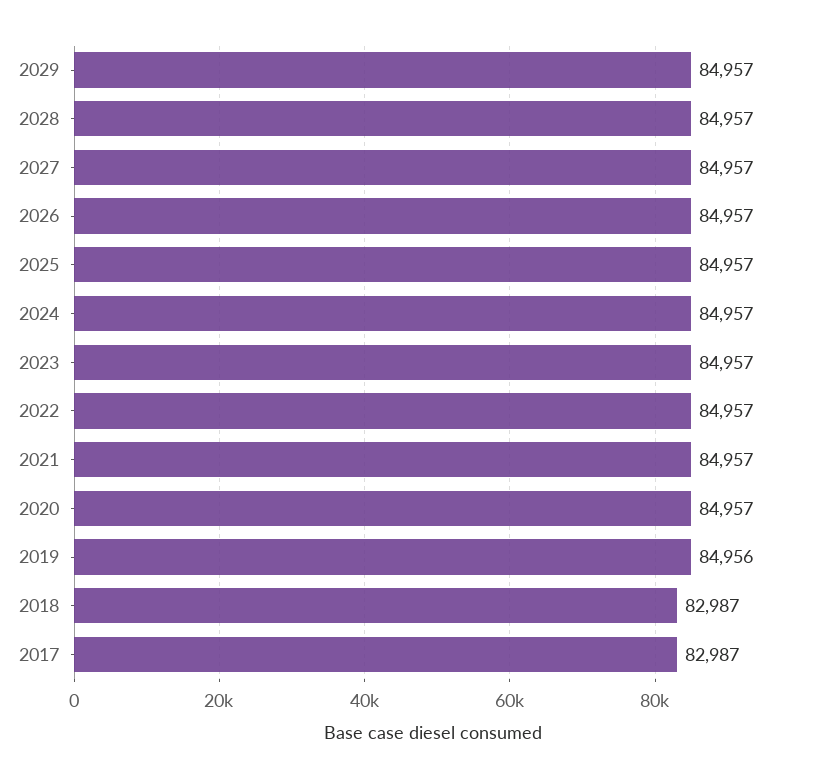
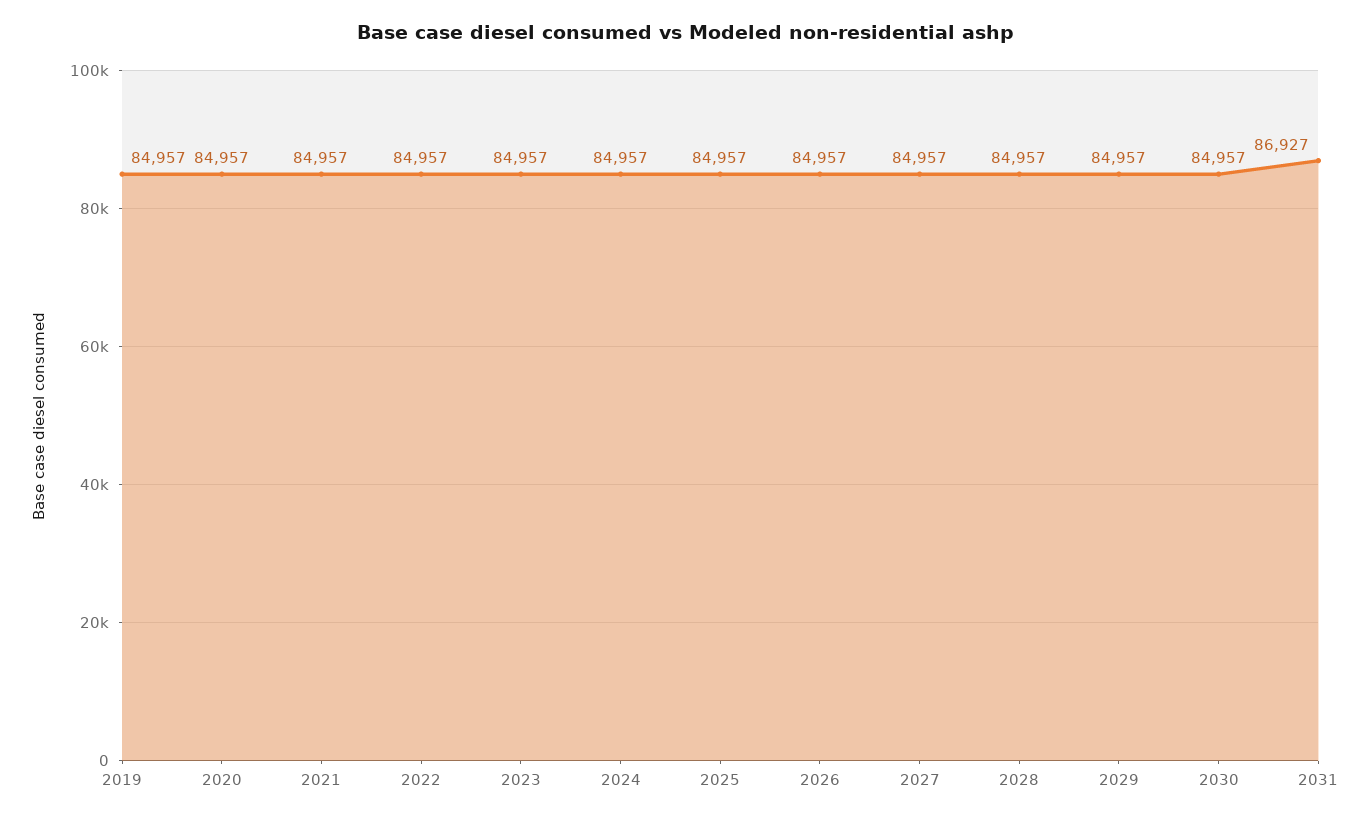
2019: 84956 -> 84957
2018: 82987 -> none
2017: 82987 -> none
2030: none -> 84957
2031: none -> 86927

